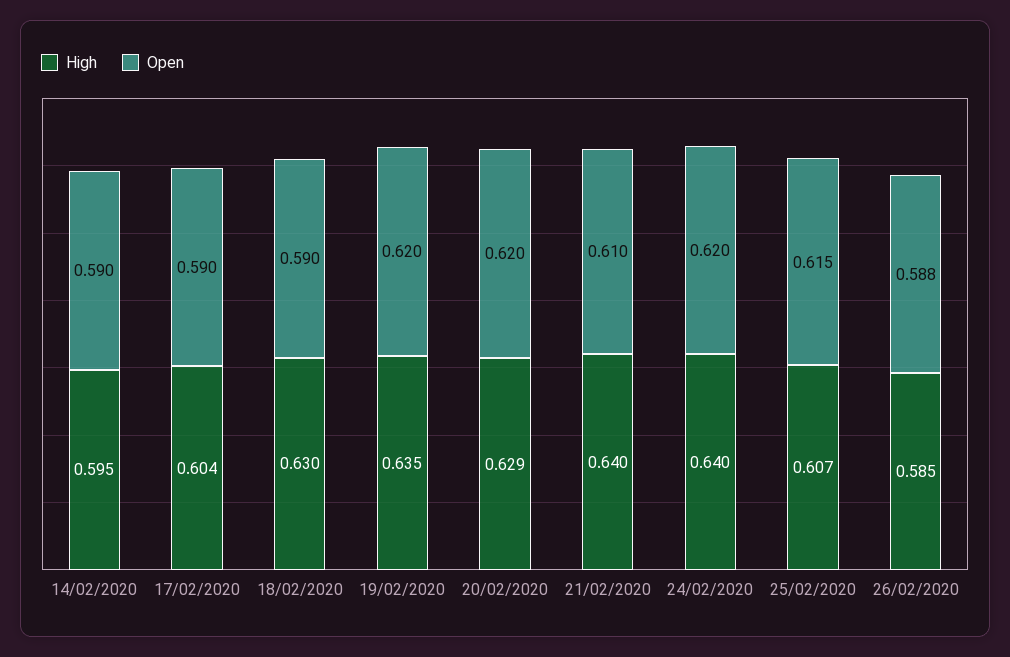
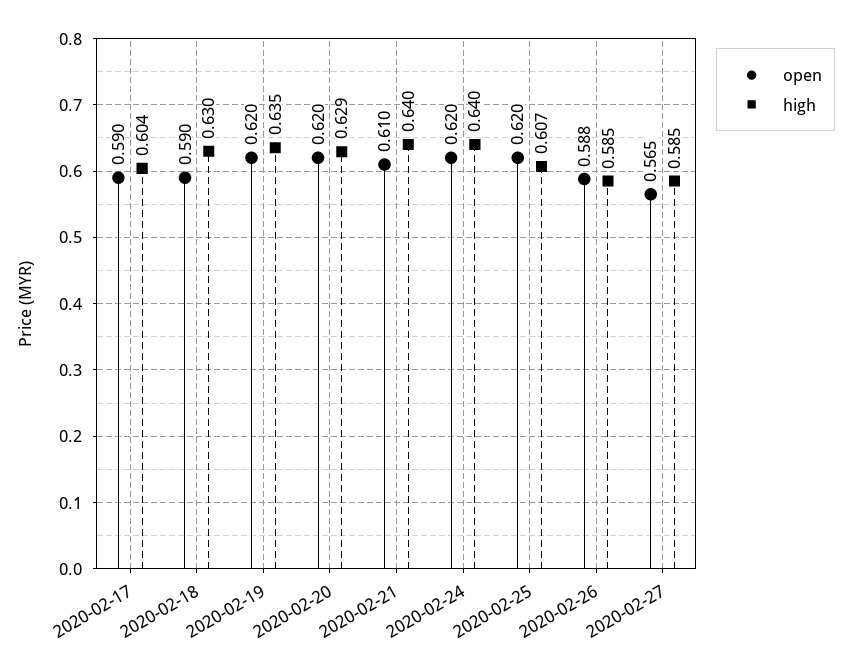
High, 14/02/2020: 0.595 -> none
Open, 14/02/2020: 0.59 -> none
Open, 25/02/2020: 0.615 -> 0.62
Open, 2020-02-27: none -> 0.565
High, 2020-02-27: none -> 0.585

